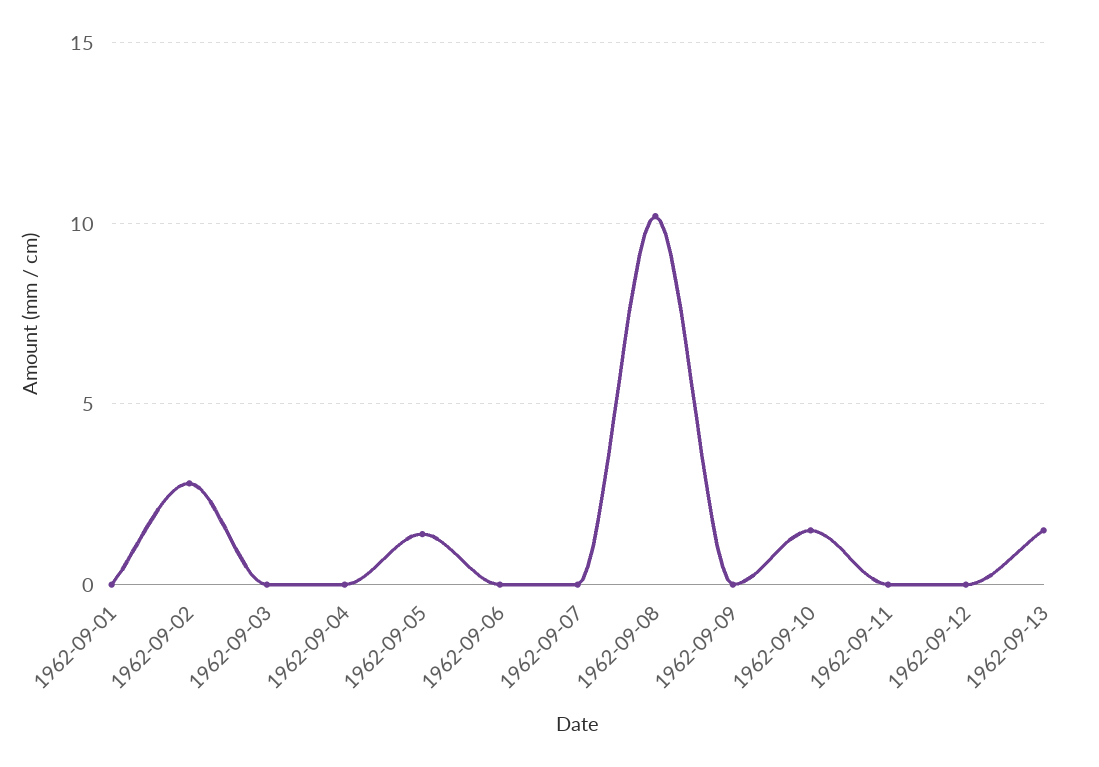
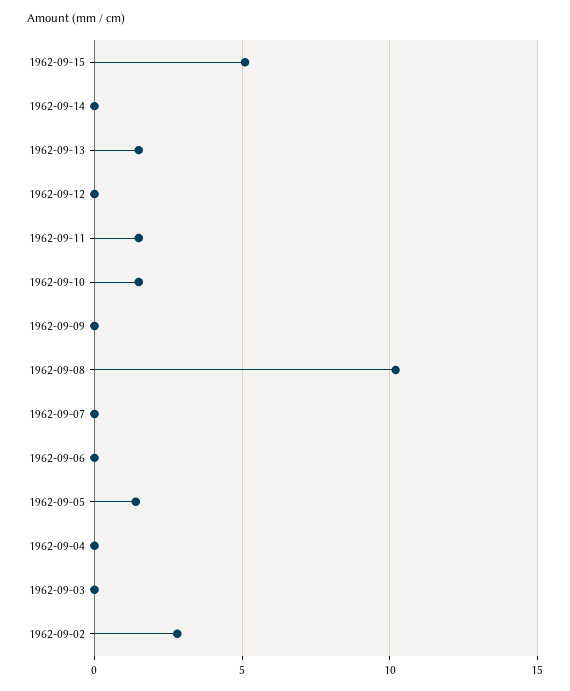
1962-09-01: 0 -> none
1962-09-11: 0 -> 1.5
1962-09-15: none -> 5
1962-09-14: none -> 0

